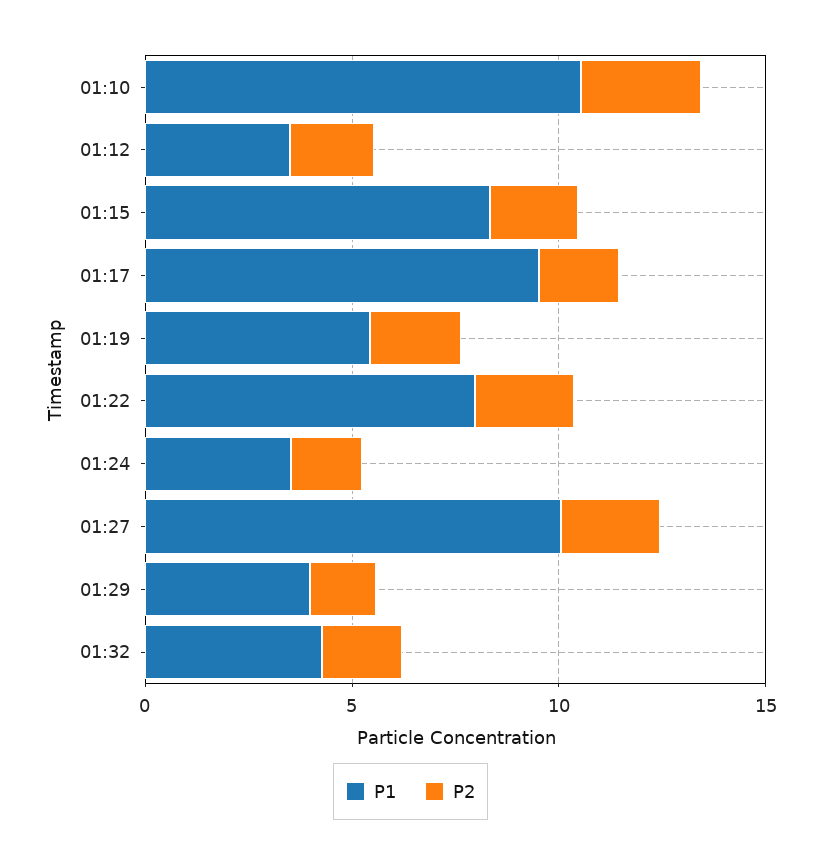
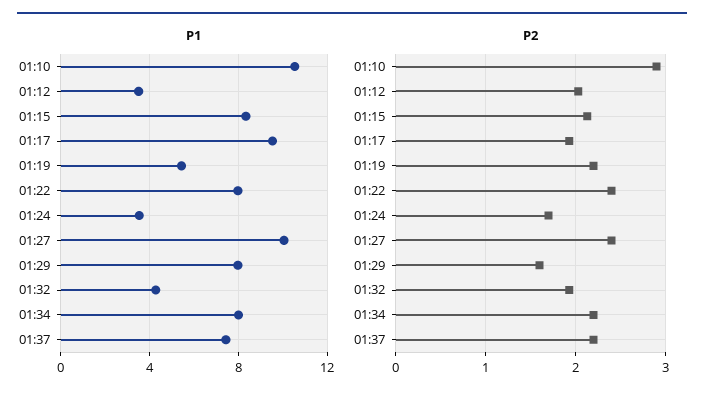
P1, 01:29: 4 -> 8
P1, 01:34: none -> 8
P1, 01:37: none -> 7.5
P2, 01:34: none -> 2.2
P2, 01:37: none -> 2.2

